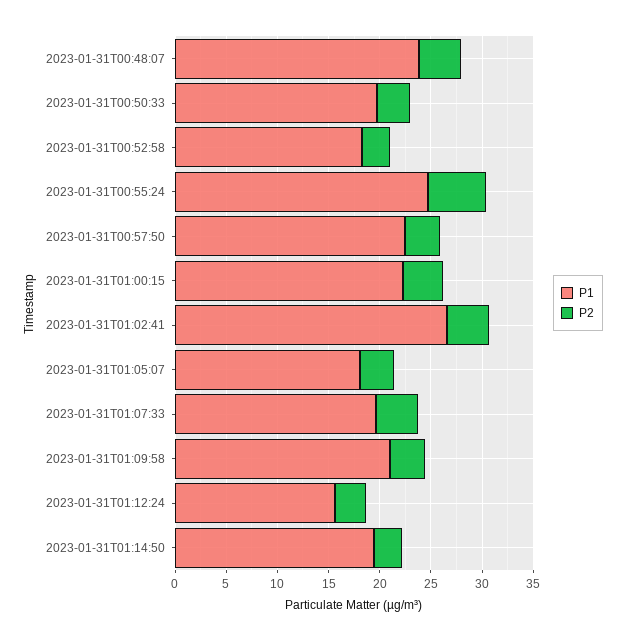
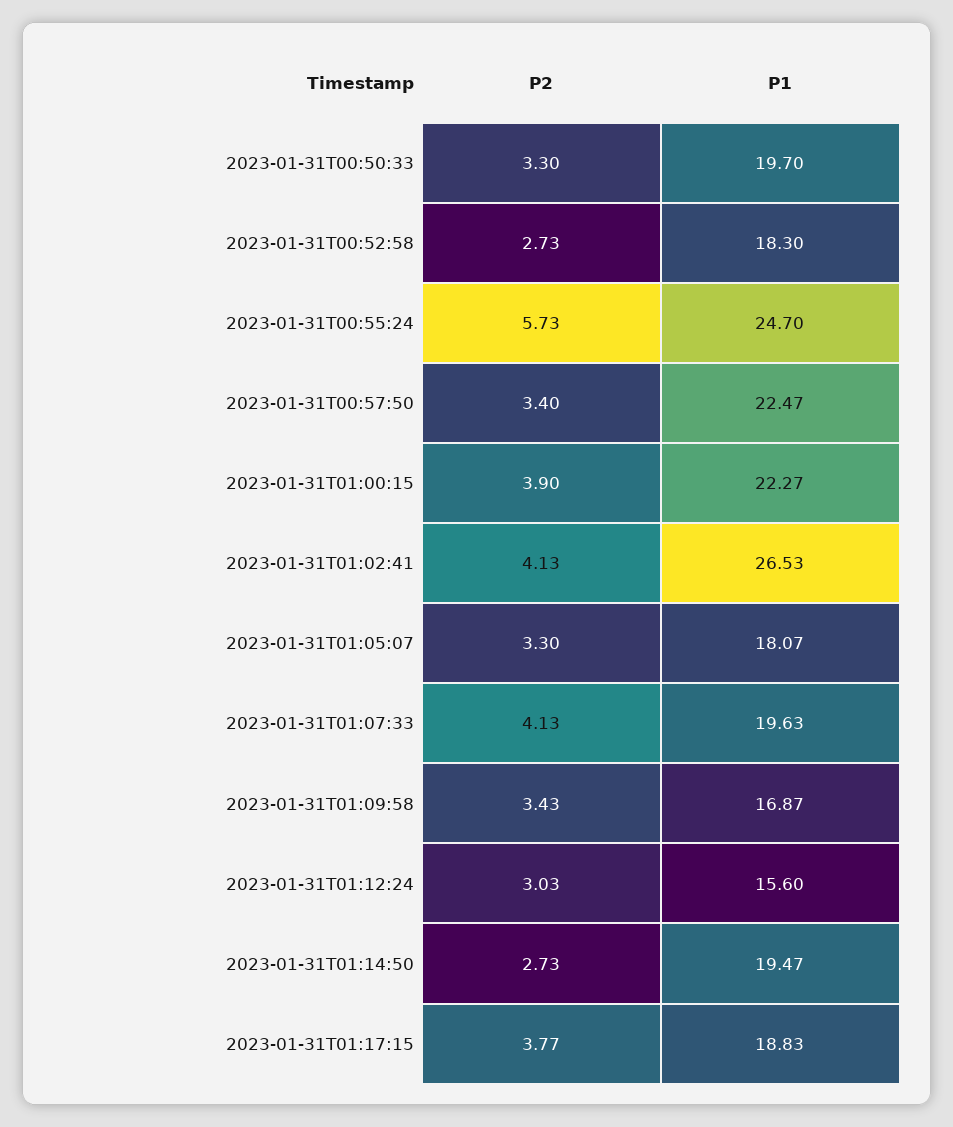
P1, 2023-01-31T00:48:07: 24 -> none
P2, 2023-01-31T00:48:07: 4 -> none
P1, 2023-01-31T01:09:58: 21 -> 16.87
P2, 2023-01-31T01:17:15: none -> 3.77
P1, 2023-01-31T01:17:15: none -> 18.83

